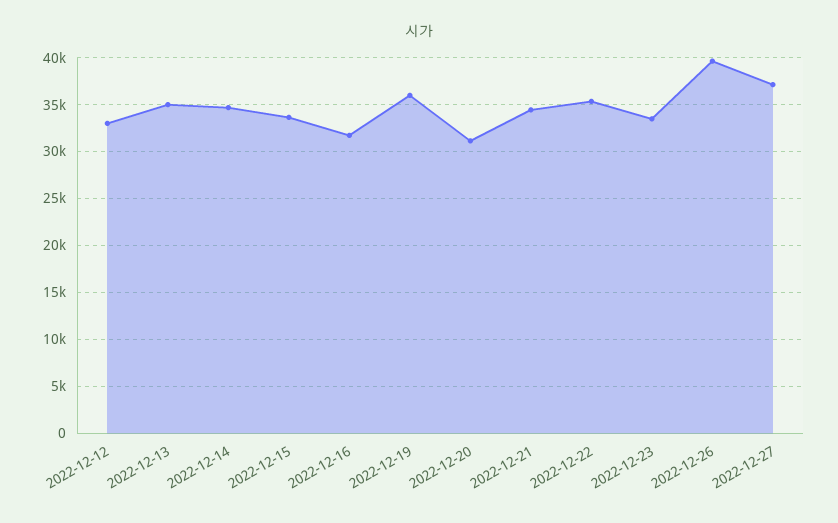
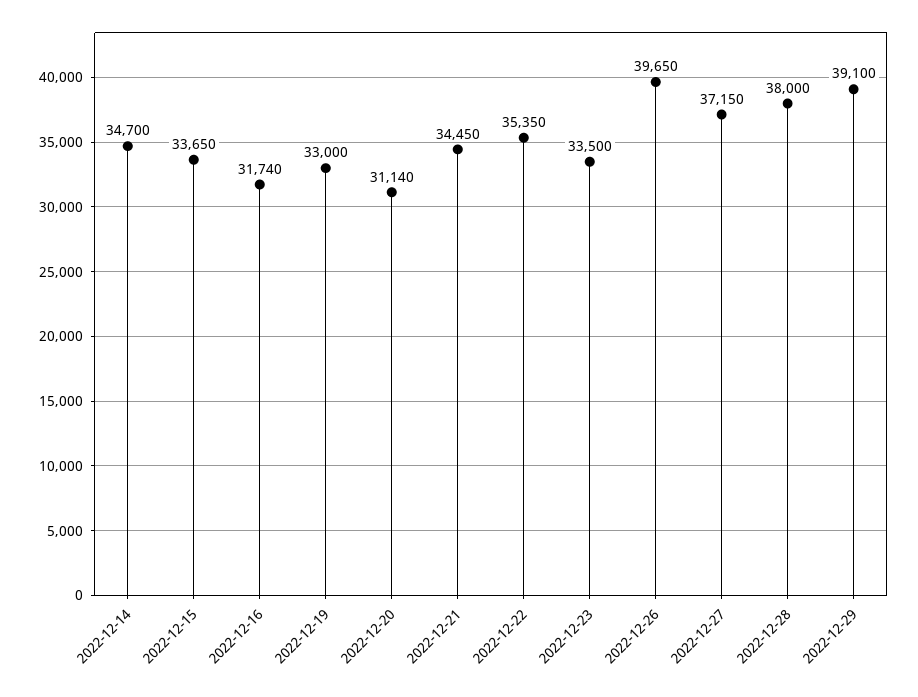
2022-12-12: 33000 -> none
2022-12-13: 35000 -> none
2022-12-19: 36000 -> 33000
2022-12-28: none -> 38000
2022-12-29: none -> 39100

